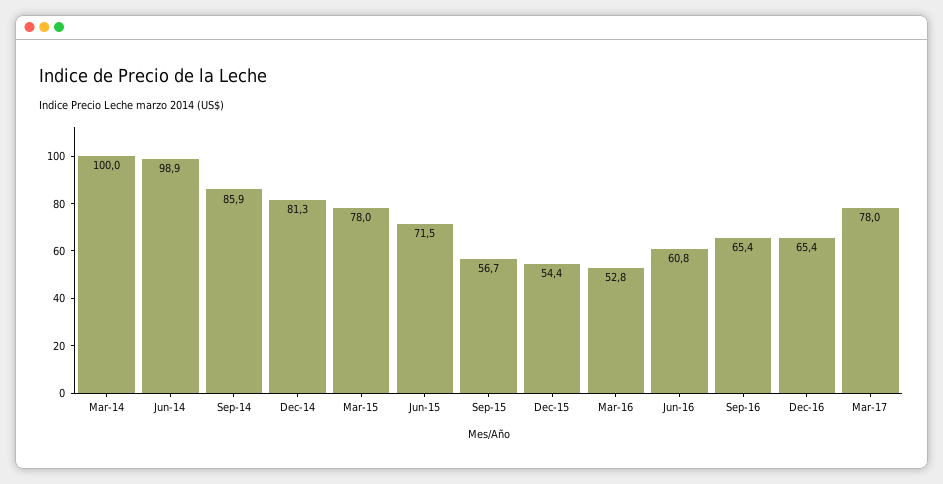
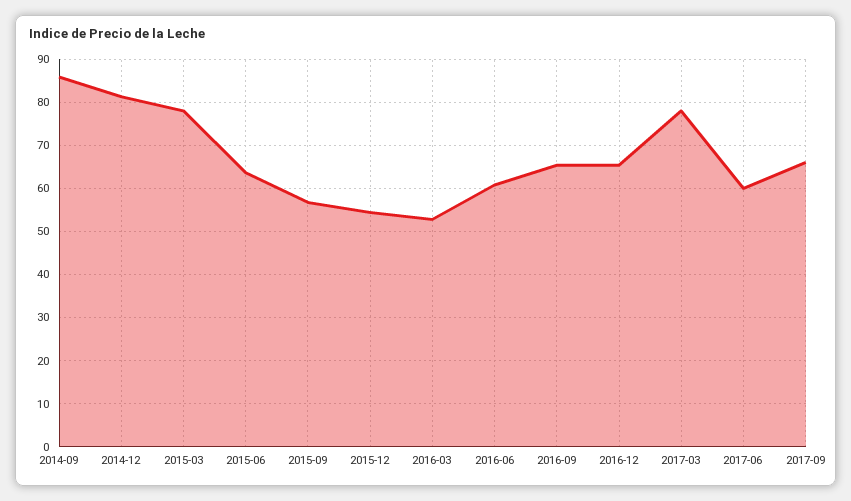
Mar-14: 100 -> none
Jun-14: 98.9 -> none
Jun-15: 71.5 -> 64
2017-06: none -> 60
2017-09: none -> 66

